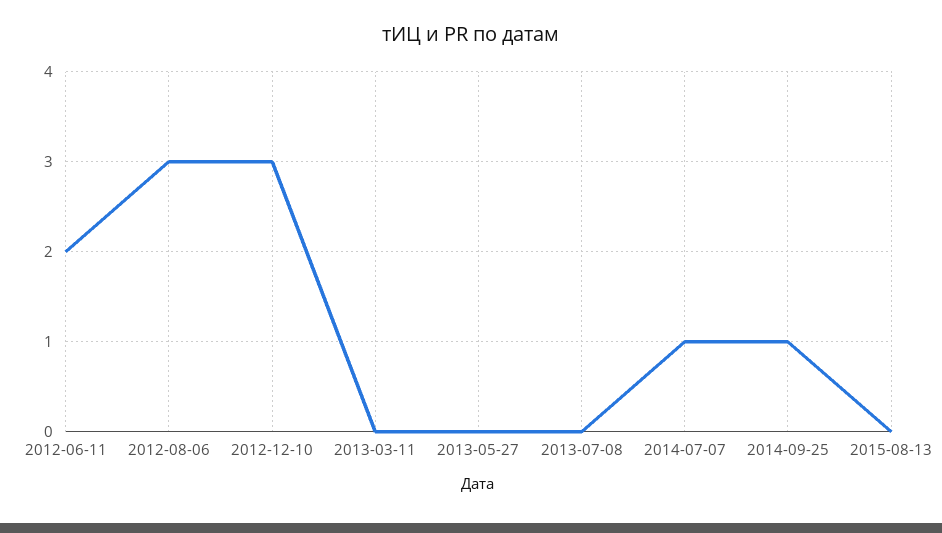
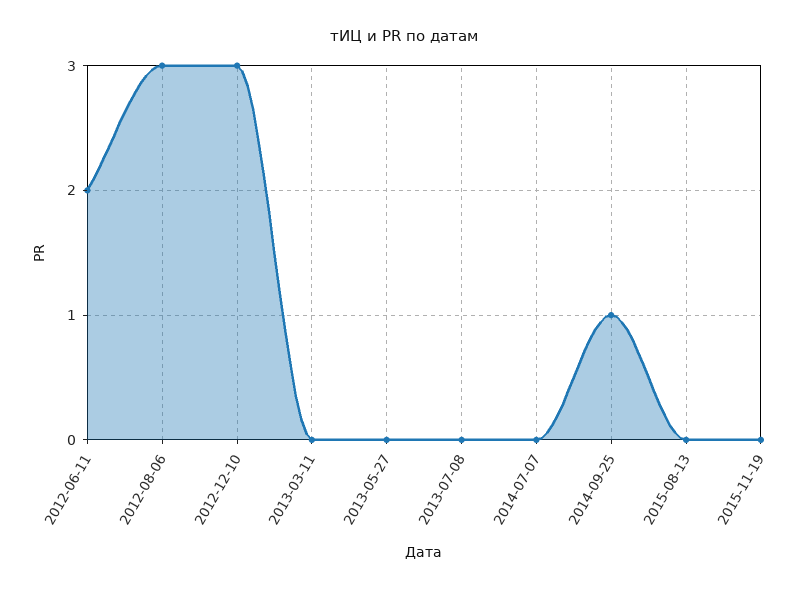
2014-07-07: 1 -> 0
2015-11-19: none -> 0

